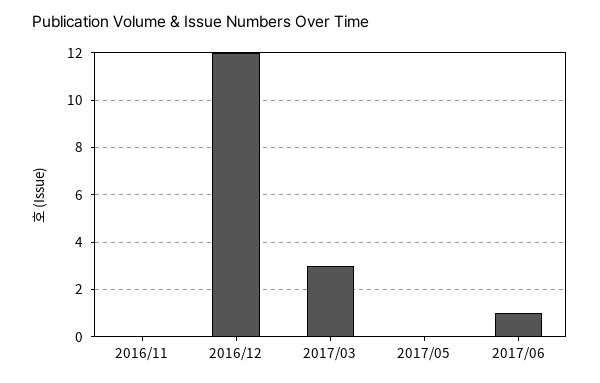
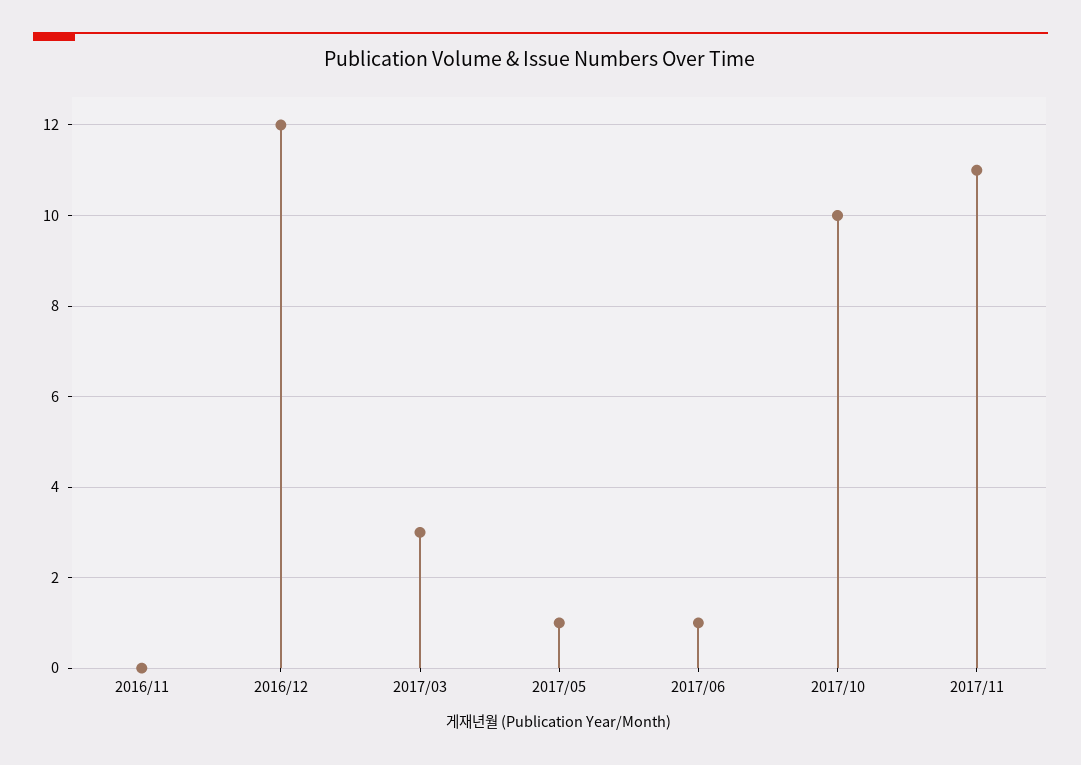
2017/05: 0 -> 1
2017/10: none -> 10
2017/11: none -> 11

